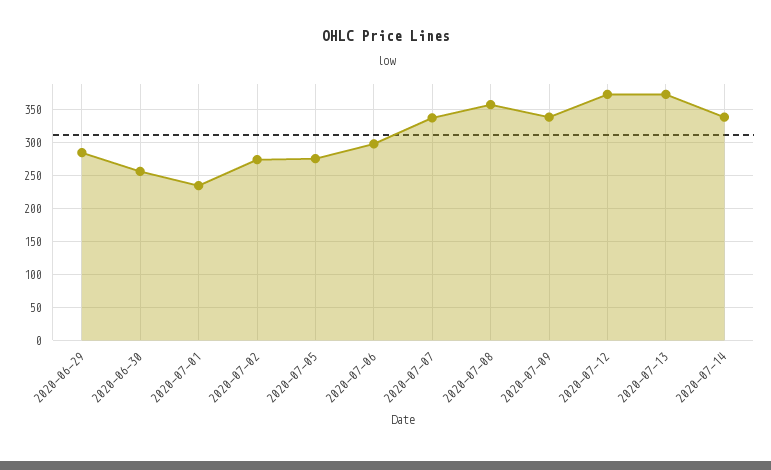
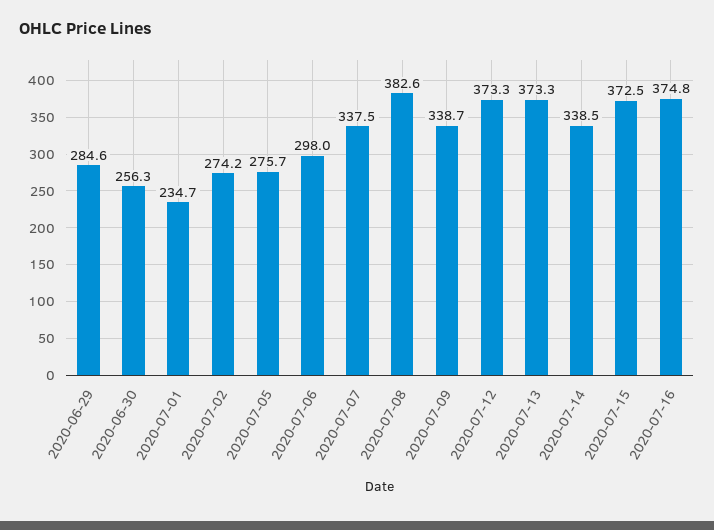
2020-07-08: 360 -> 382.6
2020-07-15: none -> 372.5
2020-07-16: none -> 374.8

